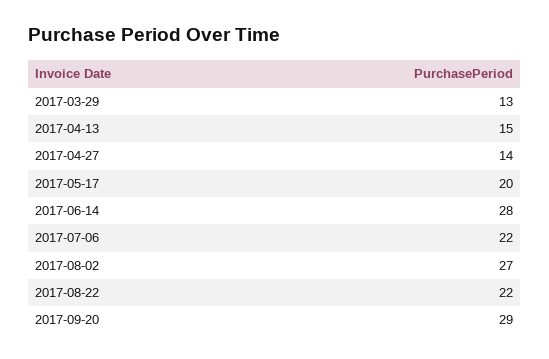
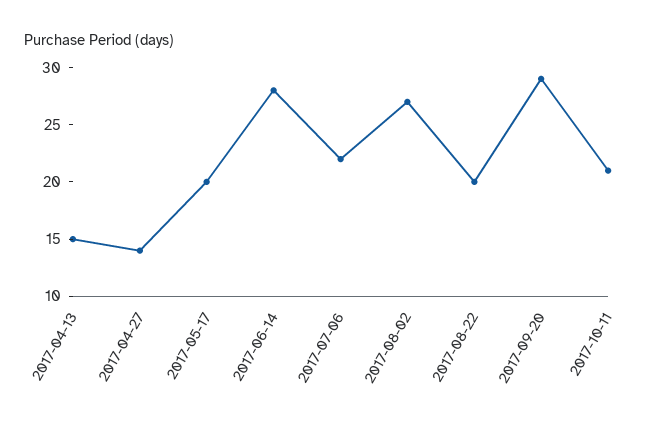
2017-03-29: 13 -> none
2017-08-22: 22 -> 20
2017-10-11: none -> 21

